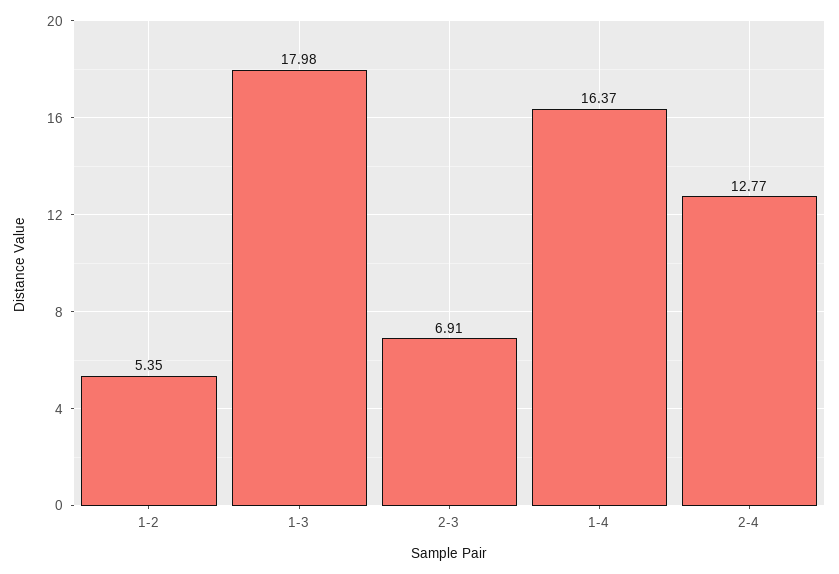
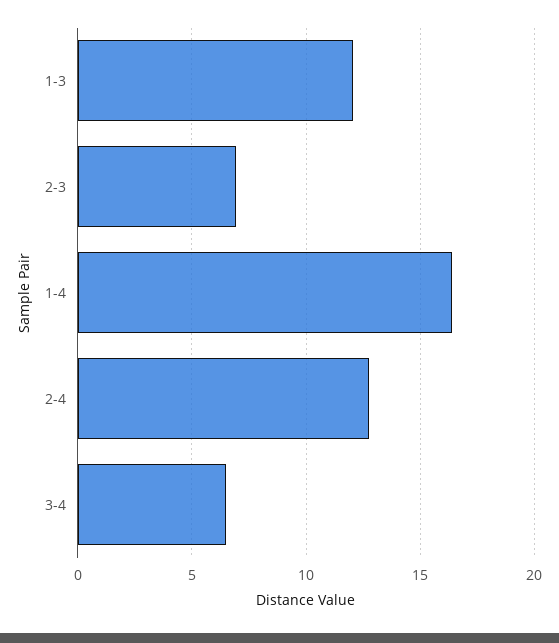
1-2: 5.35 -> none
1-3: 17.98 -> 12
3-4: none -> 6.5

